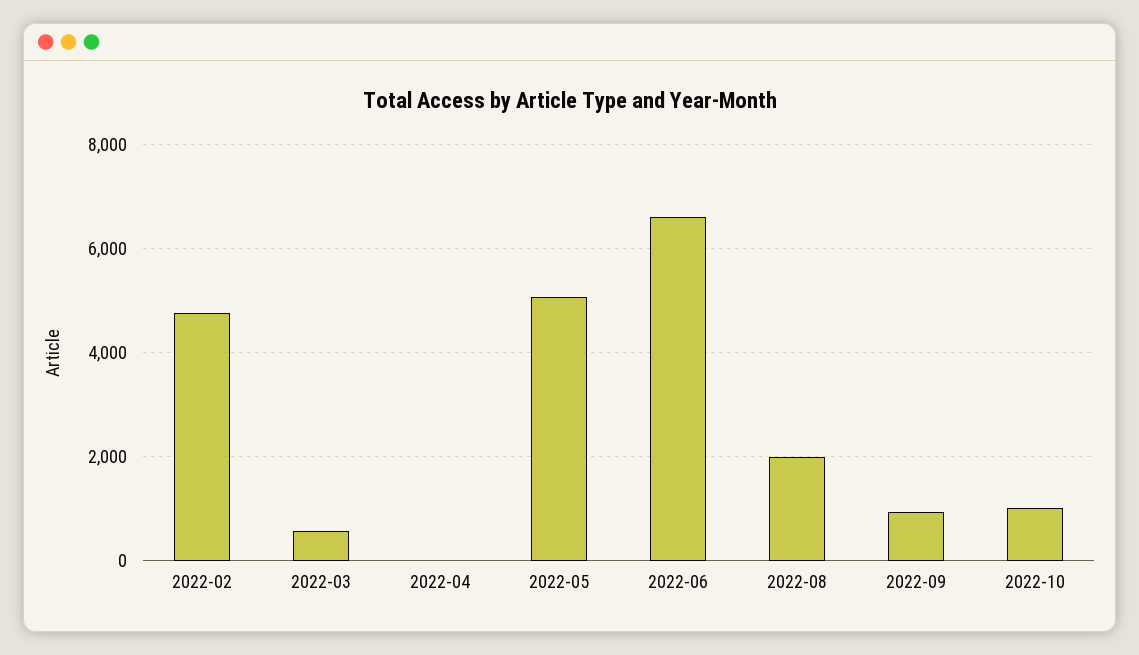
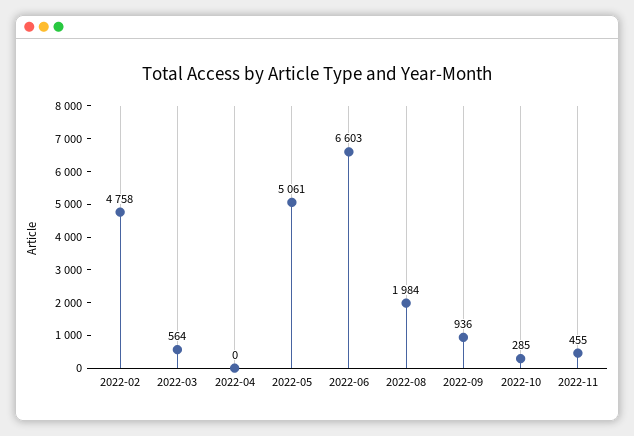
2022-10: 1000 -> 285
2022-11: none -> 455

